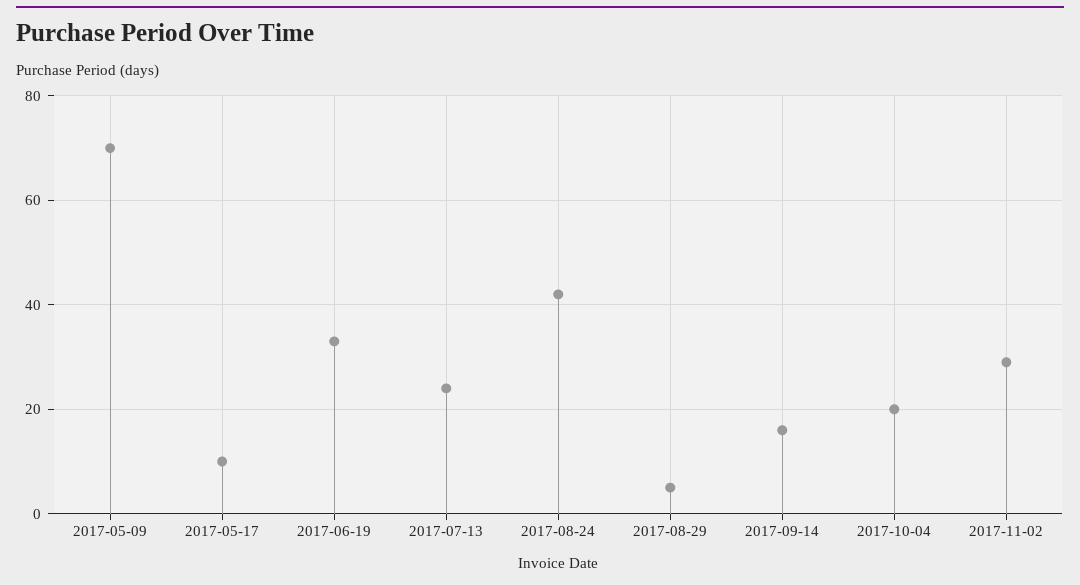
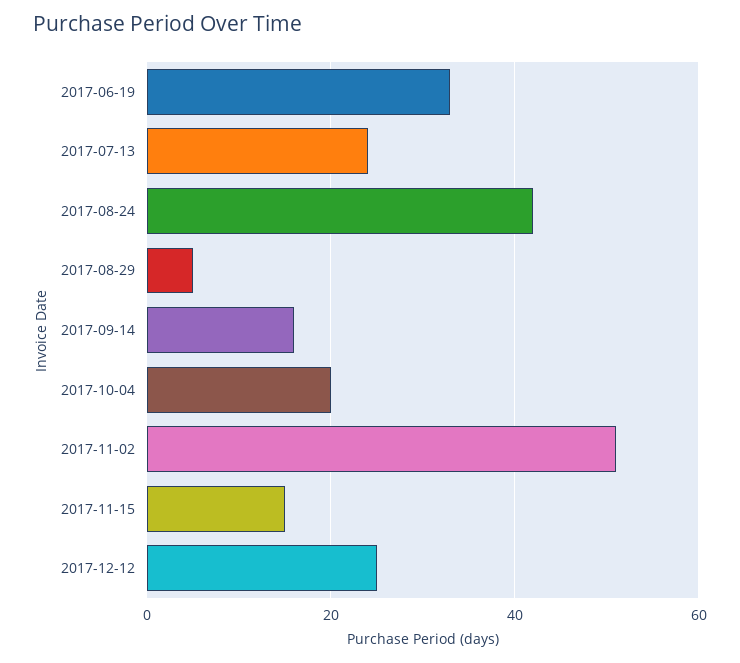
2017-05-09: 70 -> none
2017-05-17: 10 -> none
2017-11-02: 30 -> 50
2017-11-15: none -> 15
2017-12-12: none -> 25

